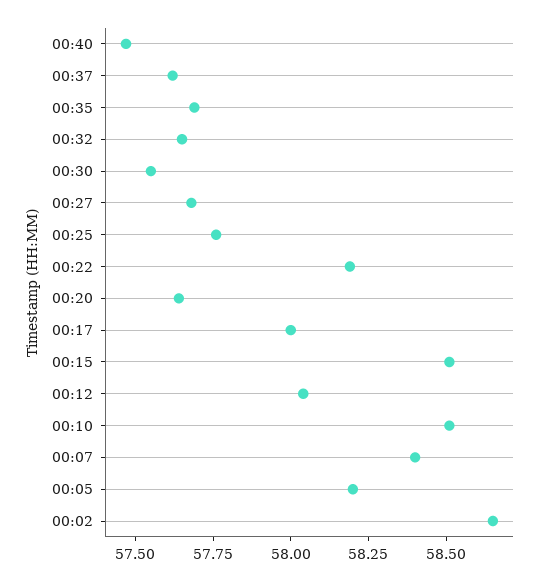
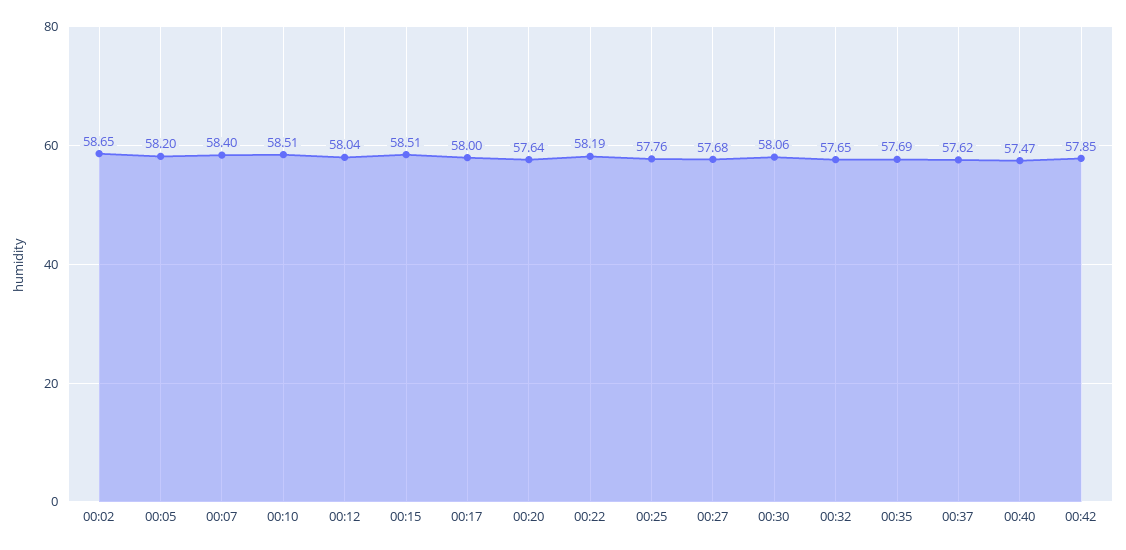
00:30: 57.55 -> 58.06
00:42: none -> 57.85

